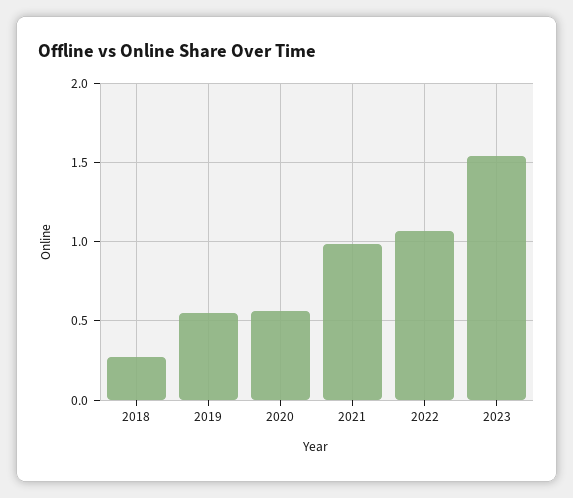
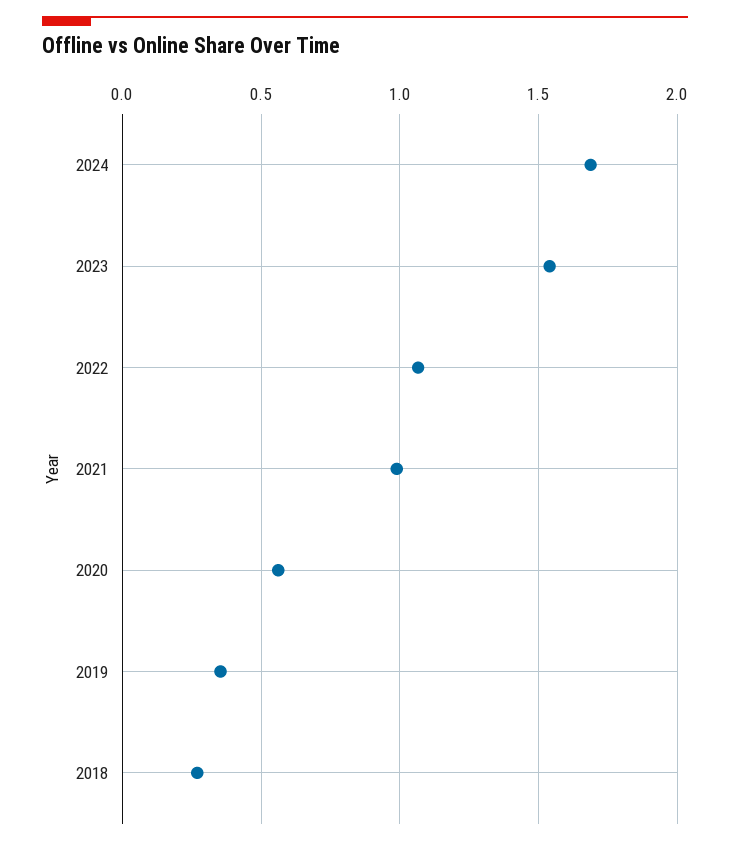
2019: 0.55 -> 0.35
2024: none -> 1.7

